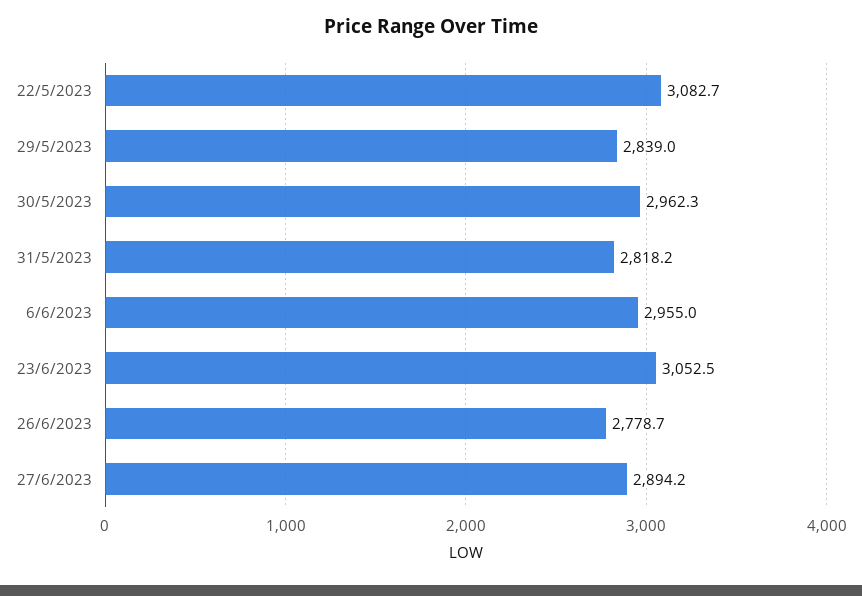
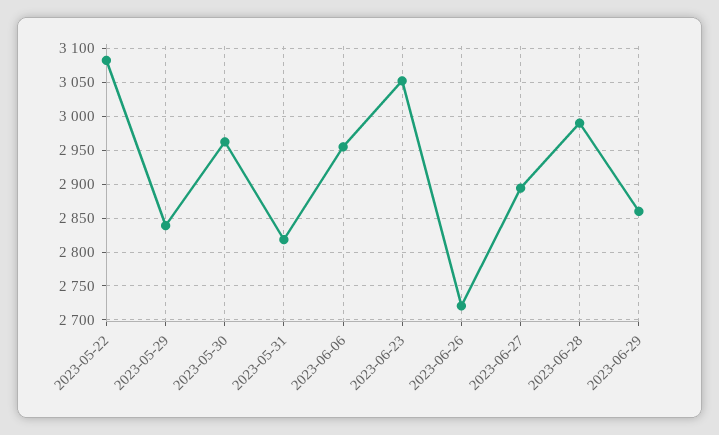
26/6/2023: 2778.7 -> 2720
2023-06-28: none -> 2990
2023-06-29: none -> 2860

